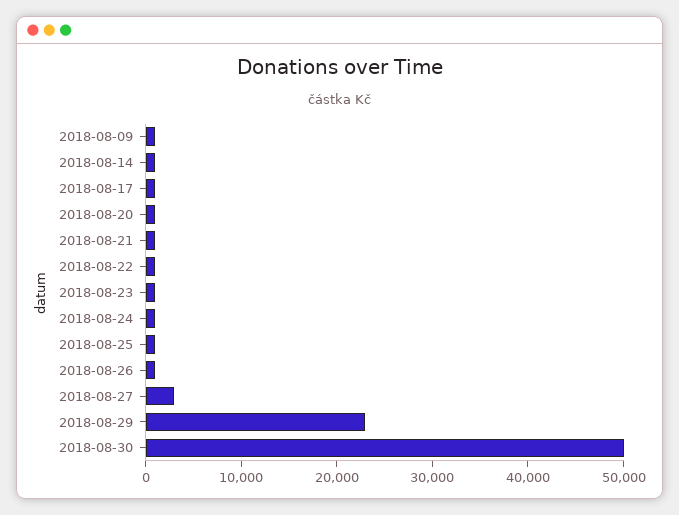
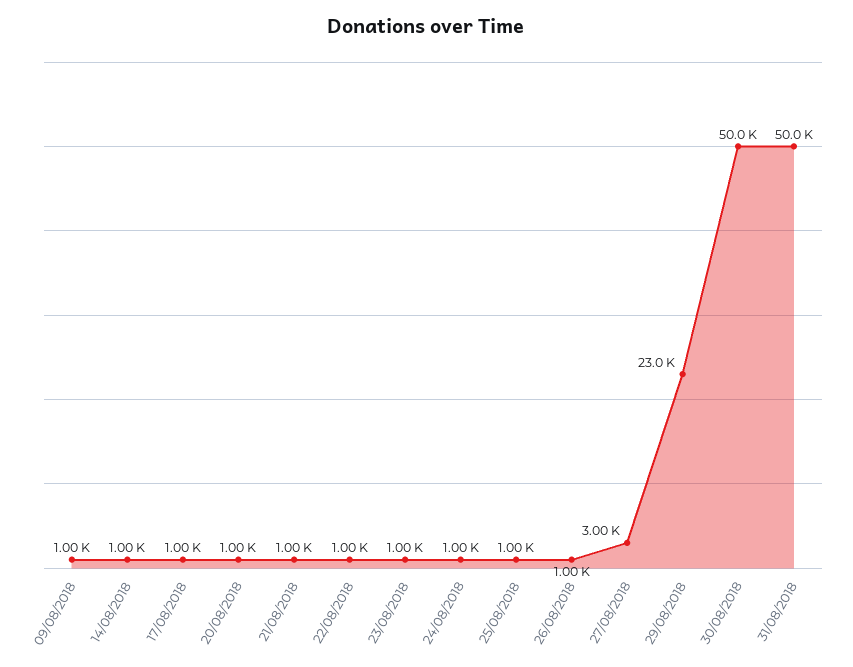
31/08/2018: none -> 50000

